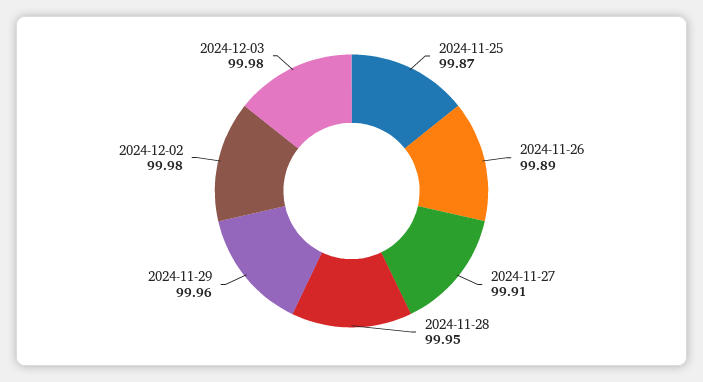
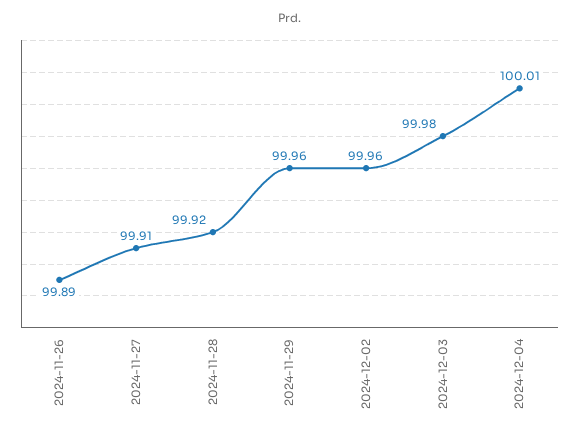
2024-11-25: 99.87 -> none
2024-11-28: 99.95 -> 99.92
2024-12-02: 99.98 -> 99.96
2024-12-04: none -> 100.01

